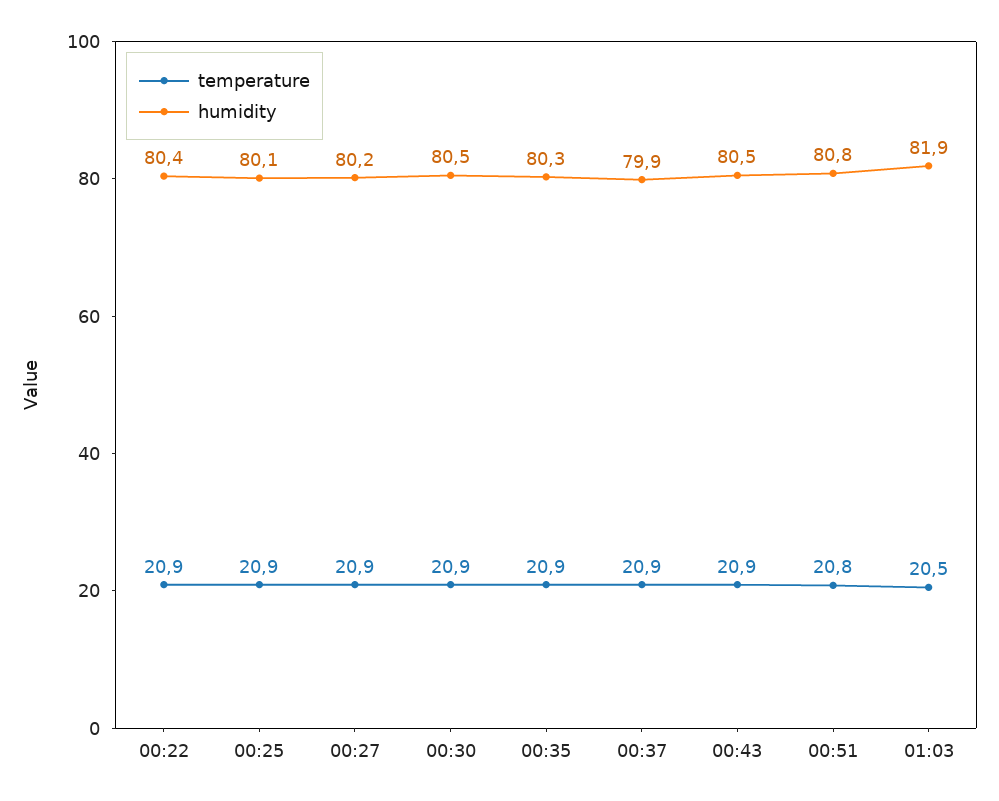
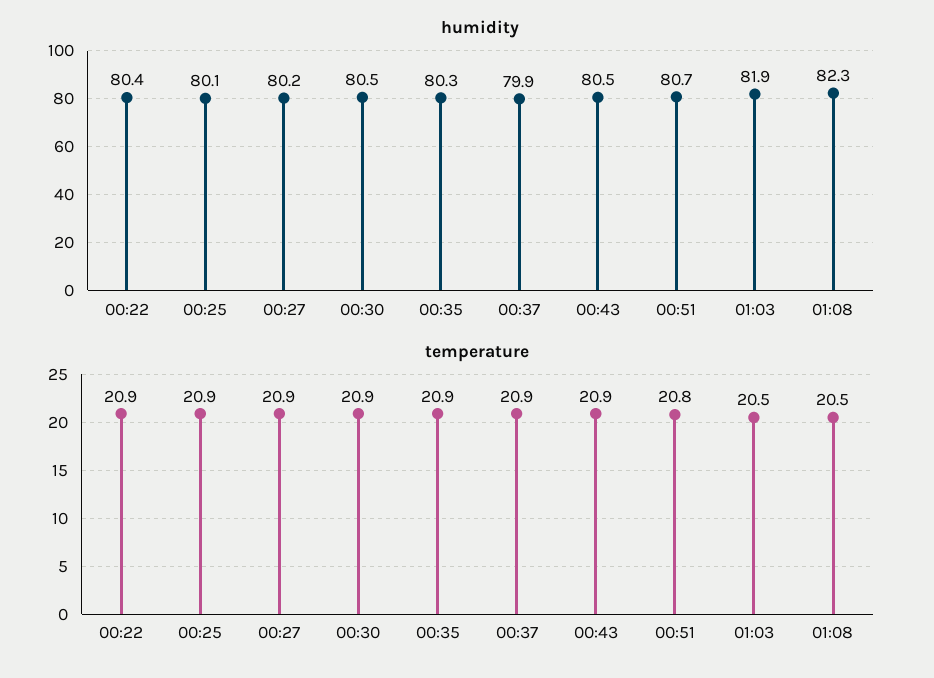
humidity, 00:51: 80.8 -> 80.7
humidity, 01:08: none -> 82.3
temperature, 01:08: none -> 20.5

